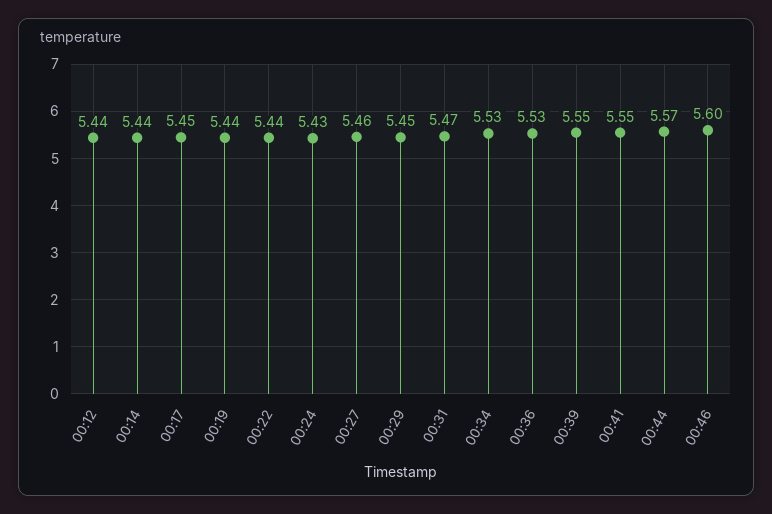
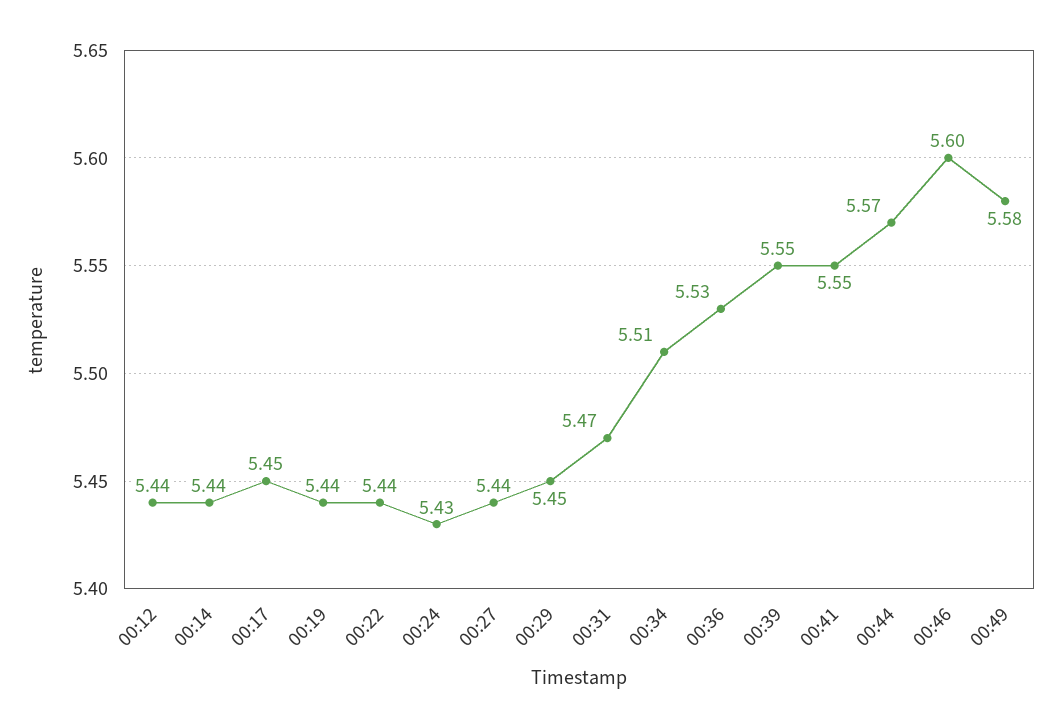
00:27: 5.46 -> 5.44
00:34: 5.53 -> 5.51
00:49: none -> 5.58

